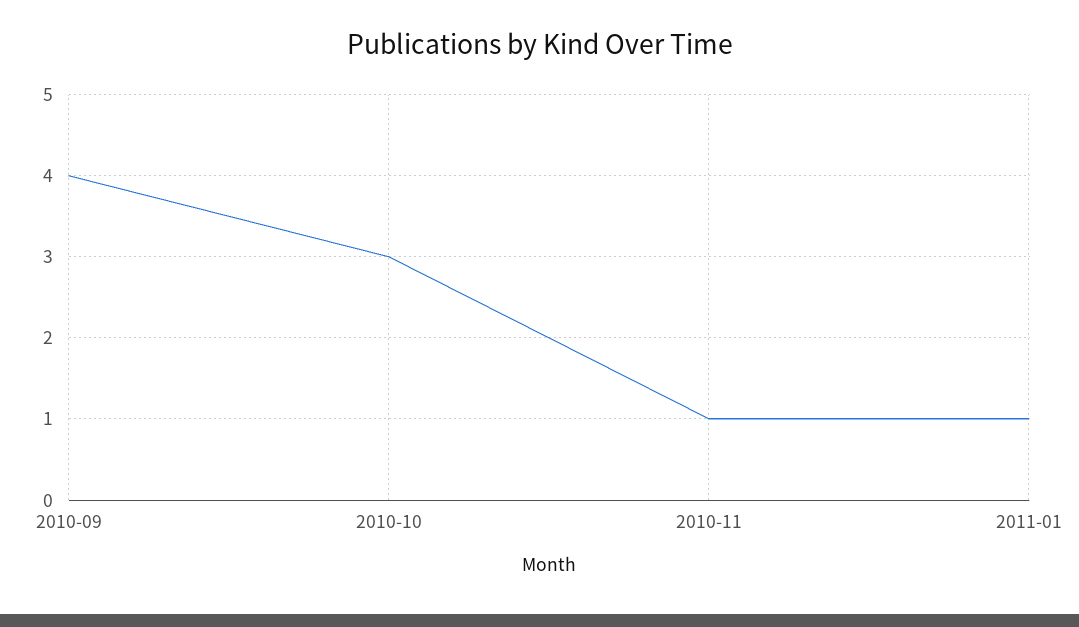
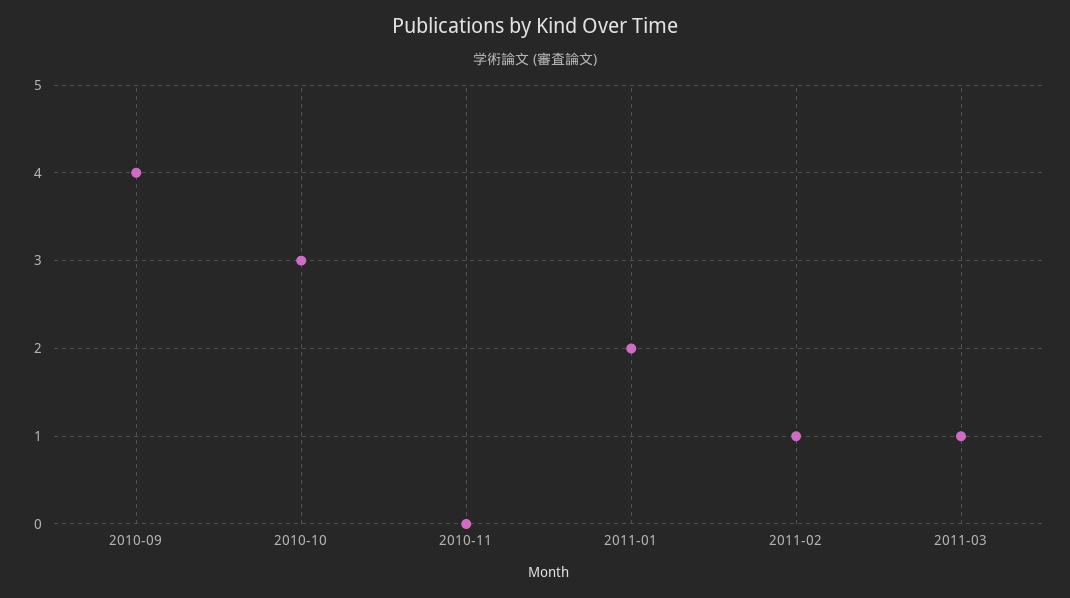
2010-11: 1 -> 0
2011-01: 1 -> 2
2011-02: none -> 1
2011-03: none -> 1

